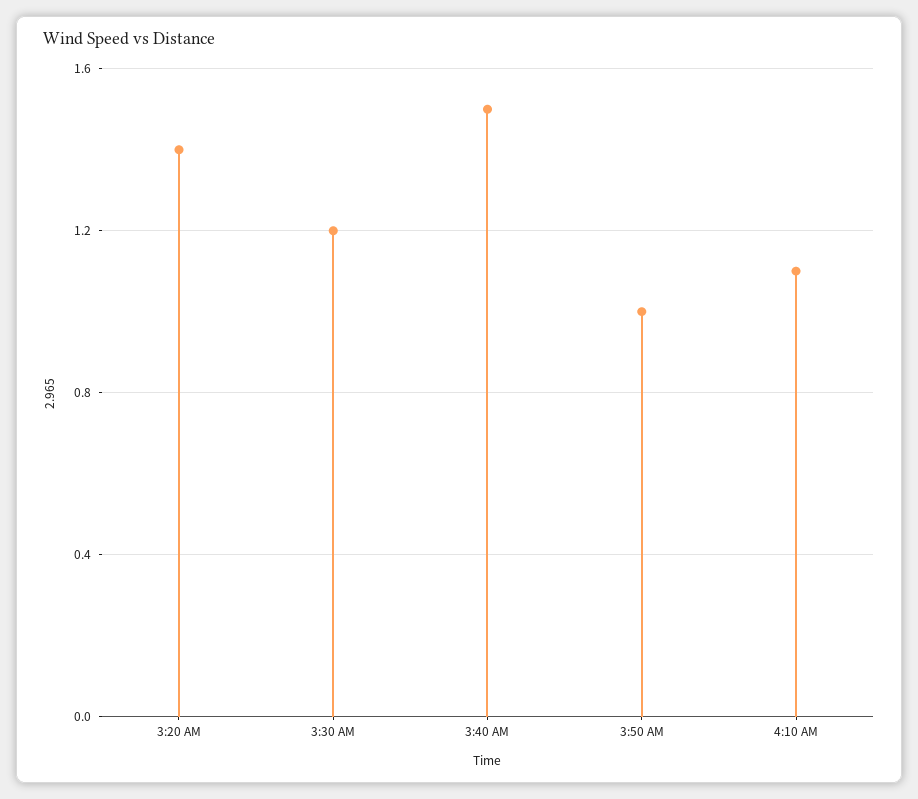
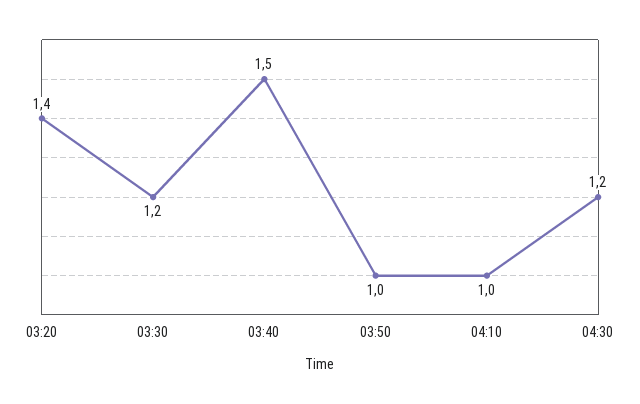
4:10 AM: 1.1 -> 1
04:30: none -> 1.2

